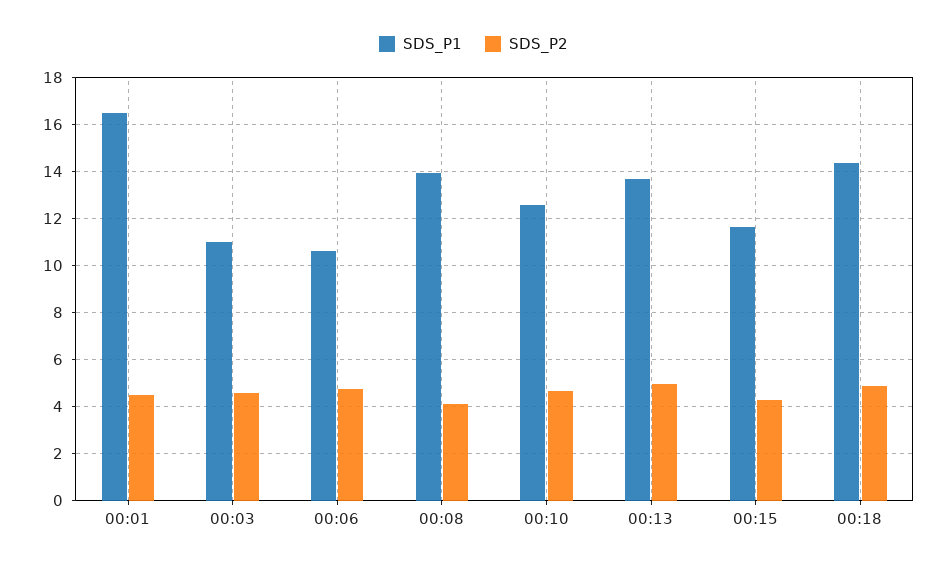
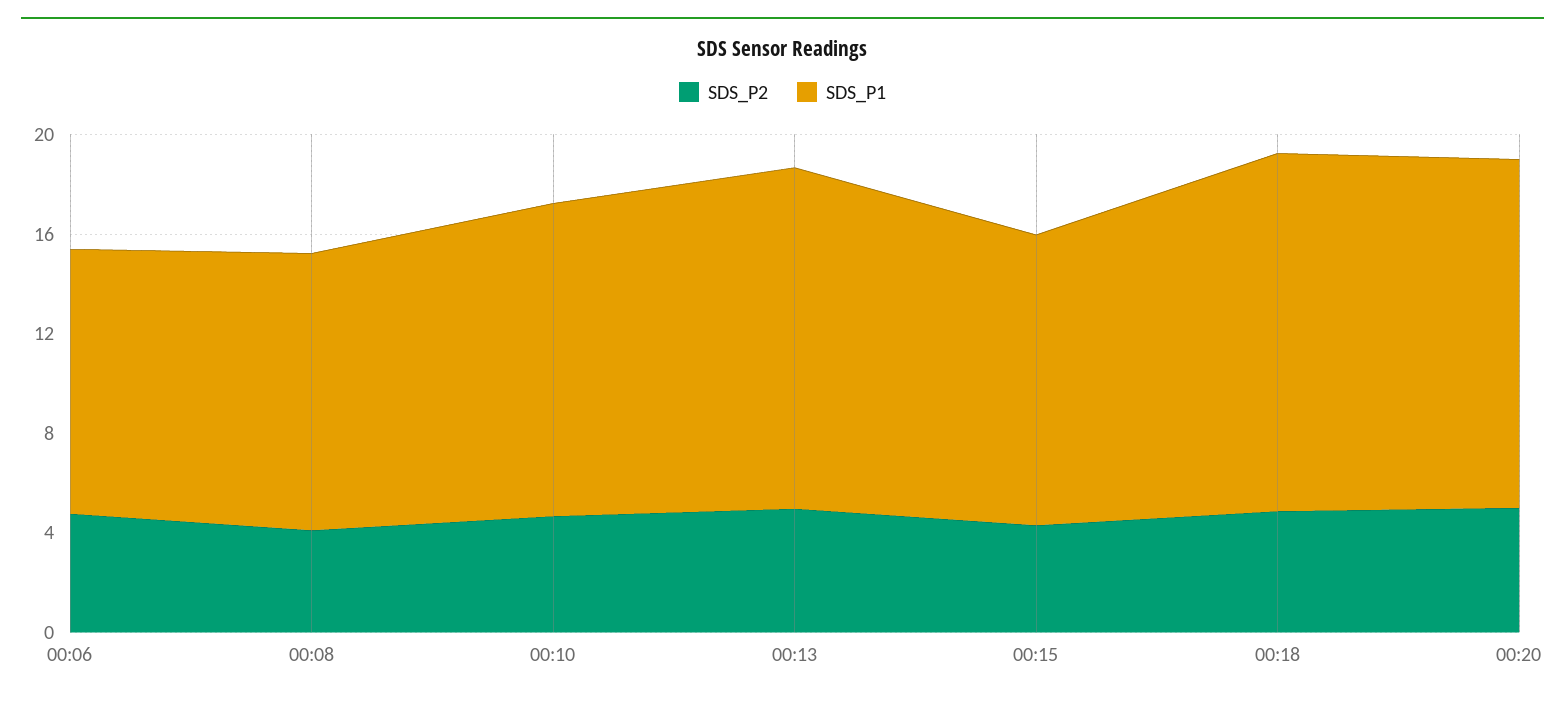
SDS_P1, 00:01: 16.5 -> none
SDS_P2, 00:01: 4.5 -> none
SDS_P1, 00:03: 11 -> none
SDS_P2, 00:03: 4.5 -> none
SDS_P1, 00:08: 14 -> 11
SDS_P2, 00:20: none -> 5
SDS_P1, 00:20: none -> 14

